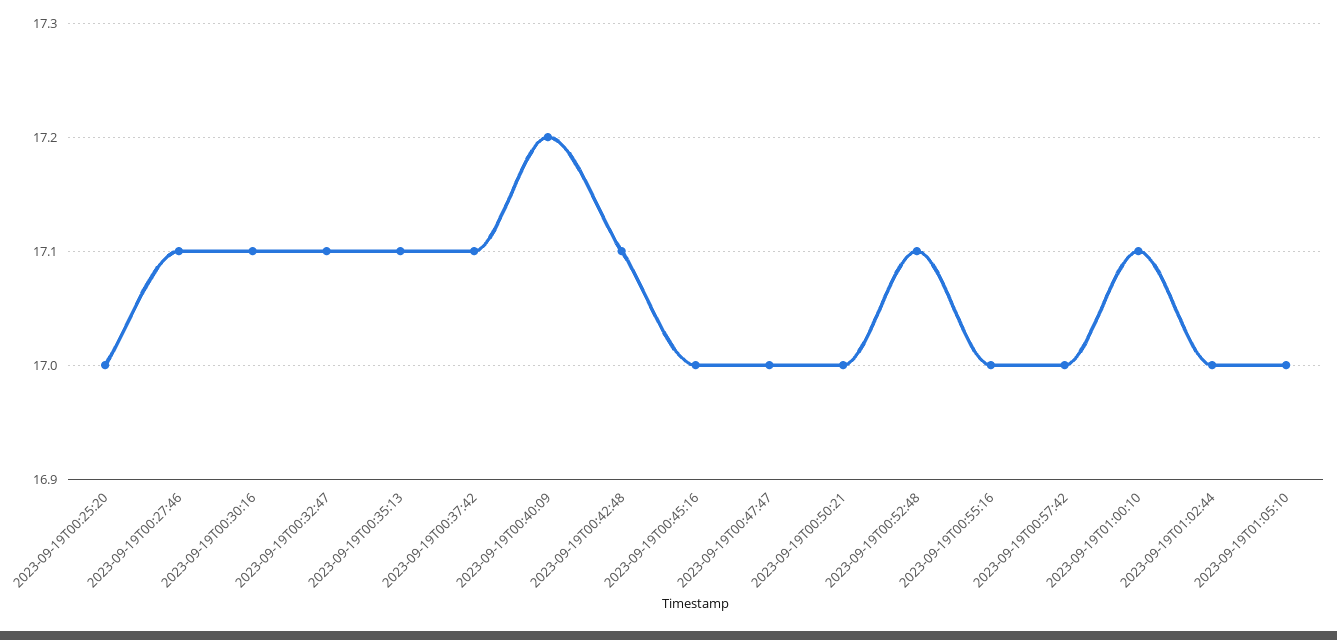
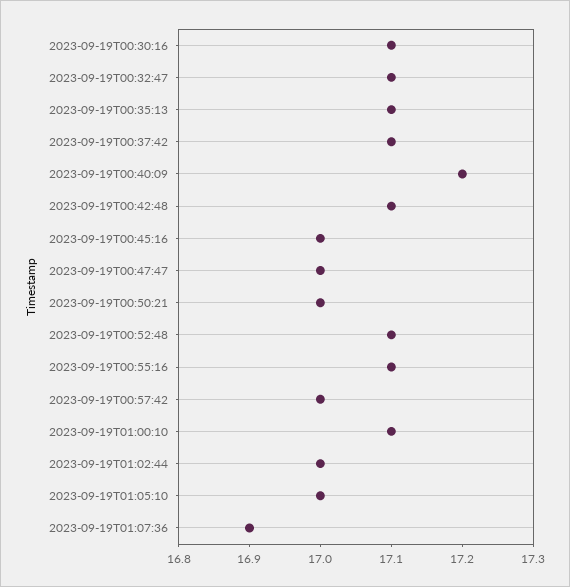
2023-09-19T00:25:20: 17 -> none
2023-09-19T00:27:46: 17.1 -> none
2023-09-19T00:55:16: 17 -> 17.1
2023-09-19T01:07:36: none -> 16.9

